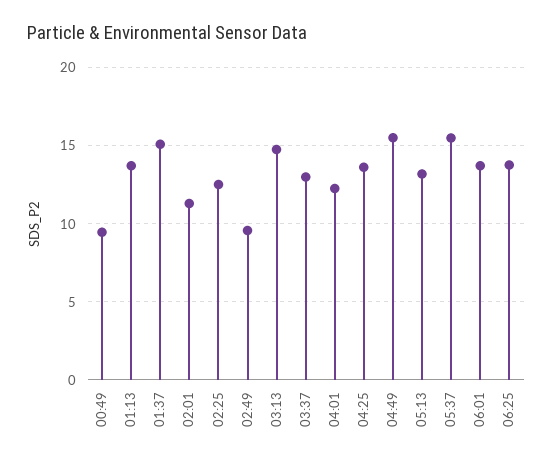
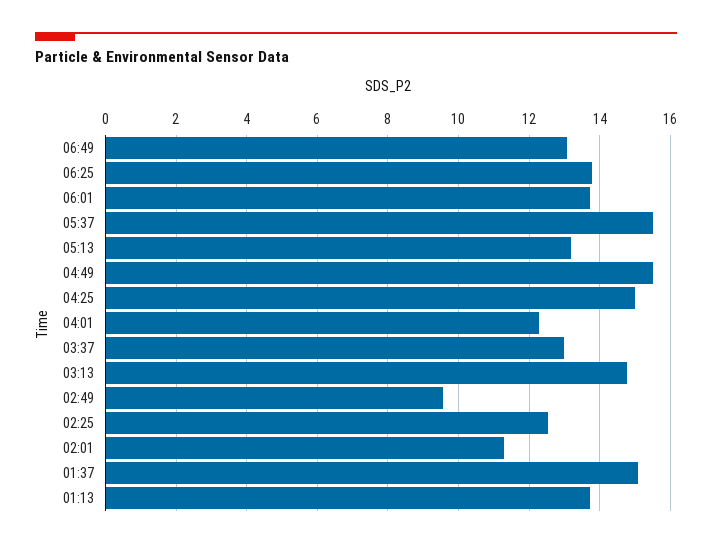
00:49: 9.5 -> none
04:25: 13.5 -> 15
06:49: none -> 13

